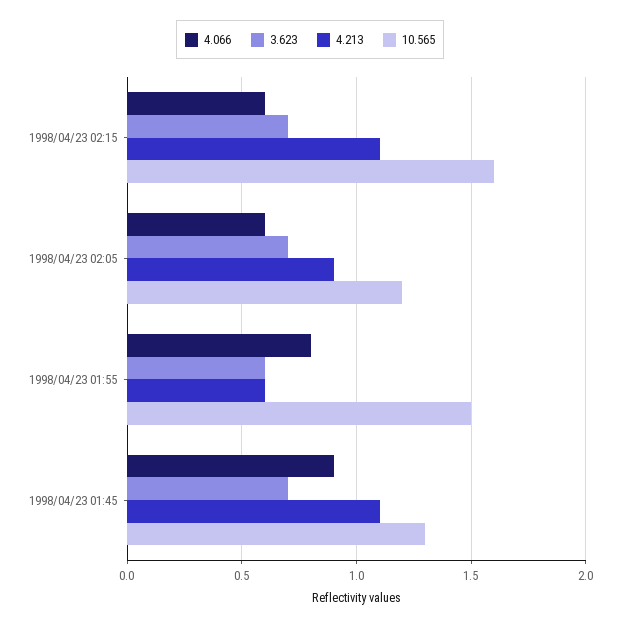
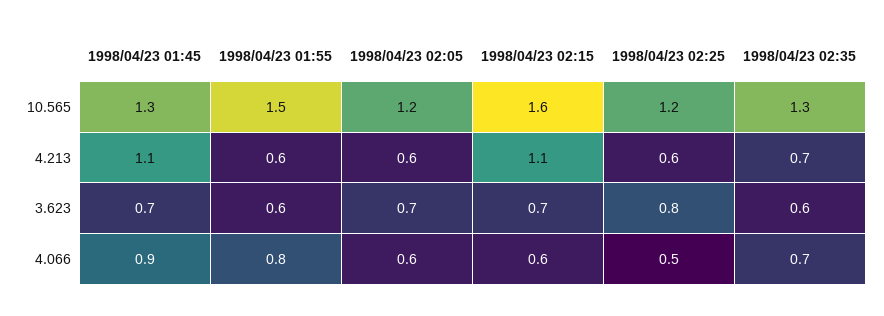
4.213, 1998/04/23 02:05: 0.9 -> 0.6
10.565, 1998/04/23 02:25: none -> 1.2
10.565, 1998/04/23 02:35: none -> 1.3
4.213, 1998/04/23 02:25: none -> 0.6
4.213, 1998/04/23 02:35: none -> 0.7
3.623, 1998/04/23 02:25: none -> 0.8
3.623, 1998/04/23 02:35: none -> 0.6
4.066, 1998/04/23 02:25: none -> 0.5
4.066, 1998/04/23 02:35: none -> 0.7

